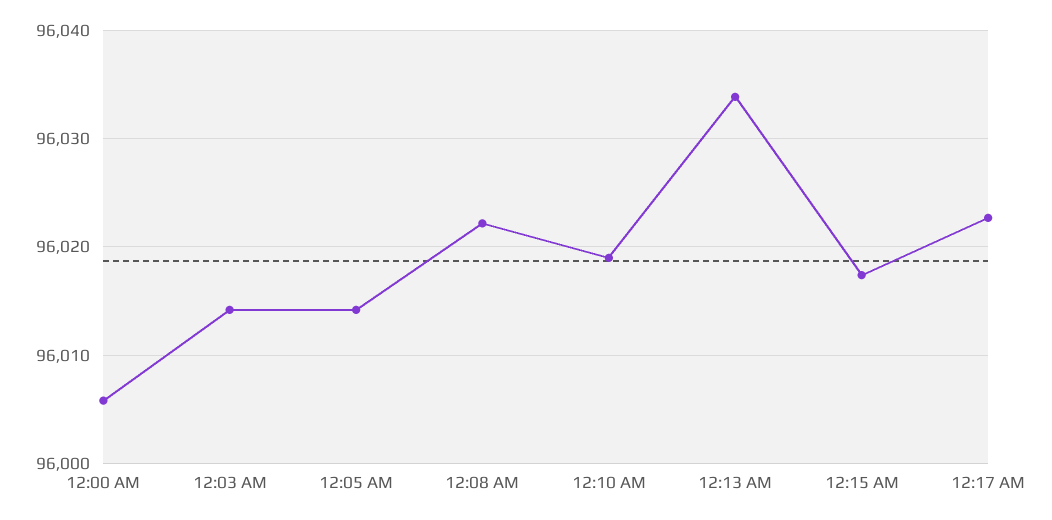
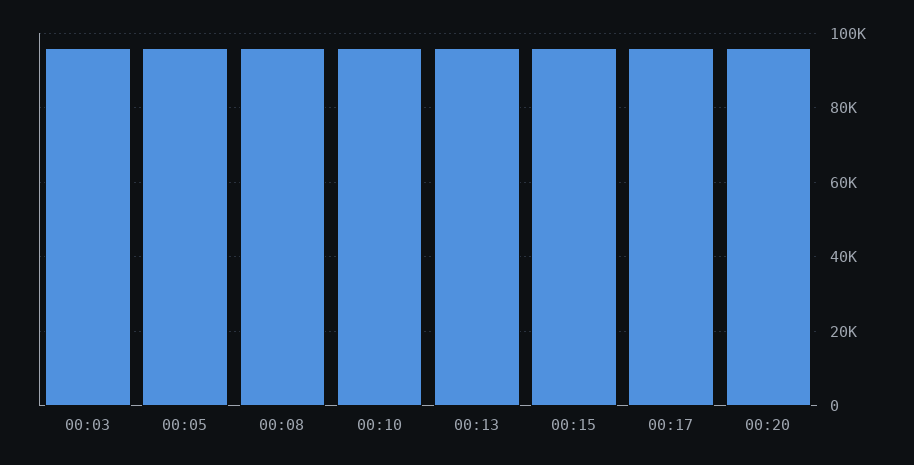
12:00 AM: 96006 -> none
00:20: none -> 96000

